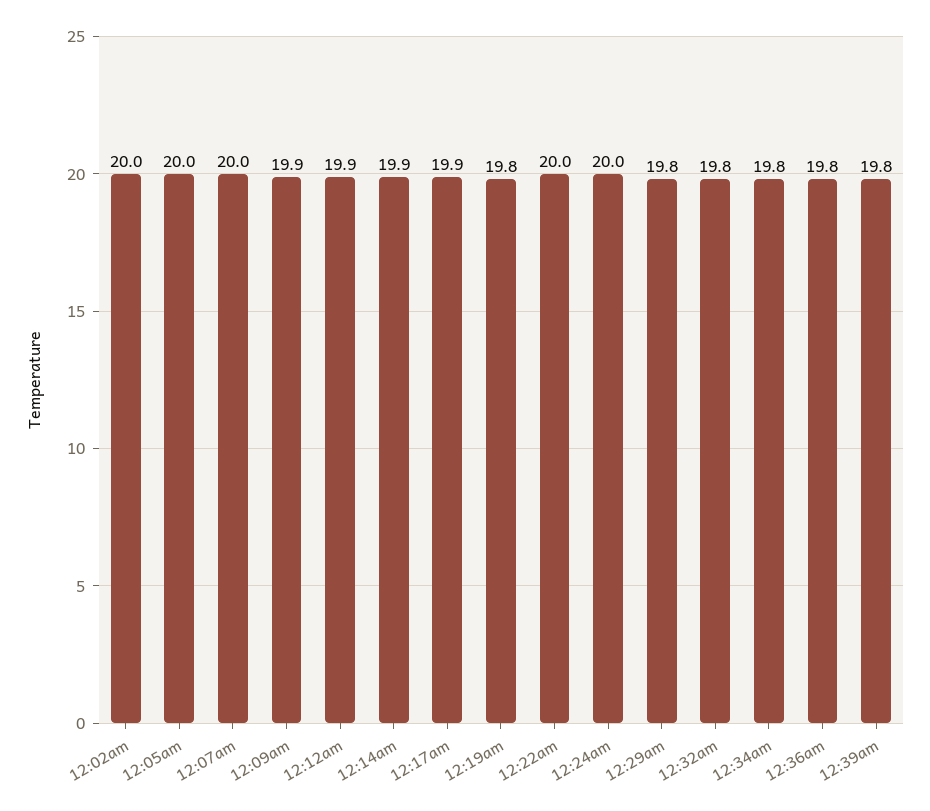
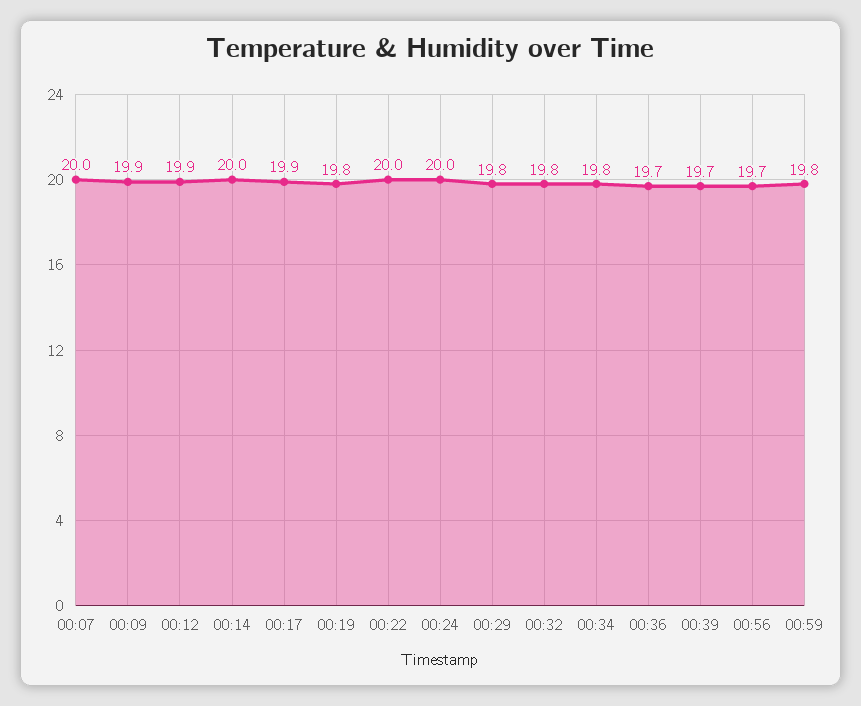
12:02am: 20 -> none
12:05am: 20 -> none
12:14am: 19.9 -> 20
12:36am: 19.8 -> 19.7
12:39am: 19.8 -> 19.7
00:56: none -> 19.7
00:59: none -> 19.8

